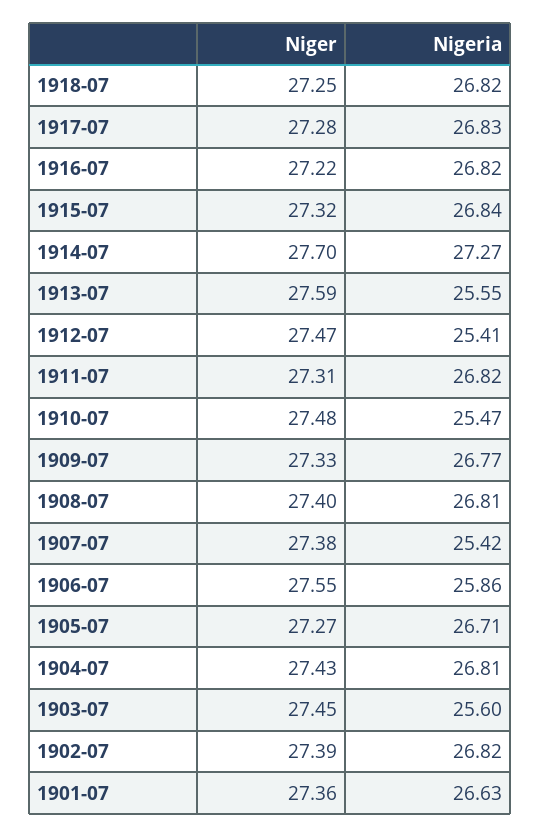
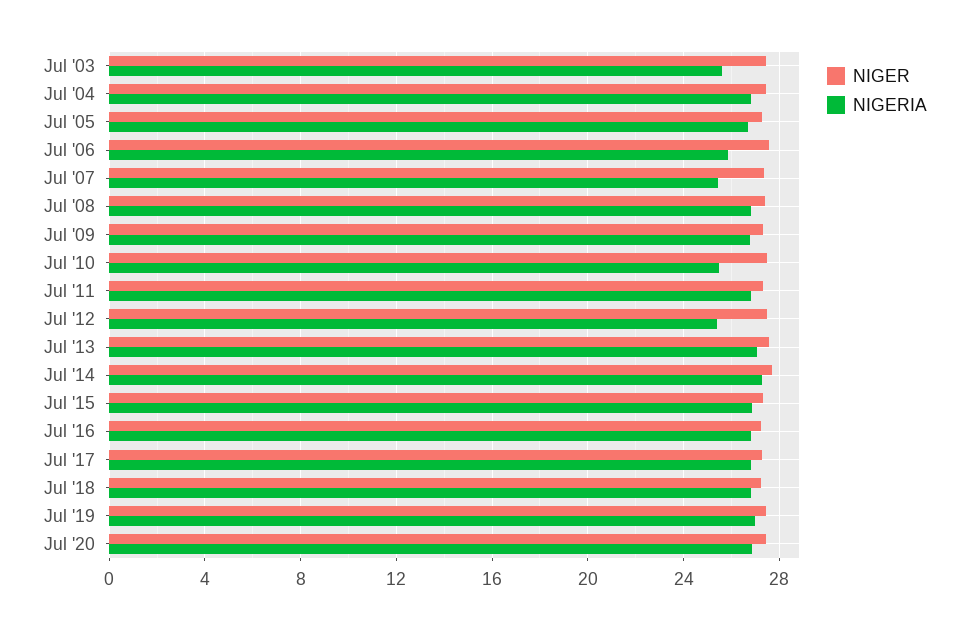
Nigeria, 1913-07: 25.55 -> 27
Niger, 1902-07: 27.39 -> none
Nigeria, 1902-07: 26.82 -> none
Niger, 1901-07: 27.36 -> none
Nigeria, 1901-07: 26.63 -> none
Niger, Jul '19: none -> 27.5
Nigeria, Jul '19: none -> 27
Niger, Jul '20: none -> 27.5
Nigeria, Jul '20: none -> 27

